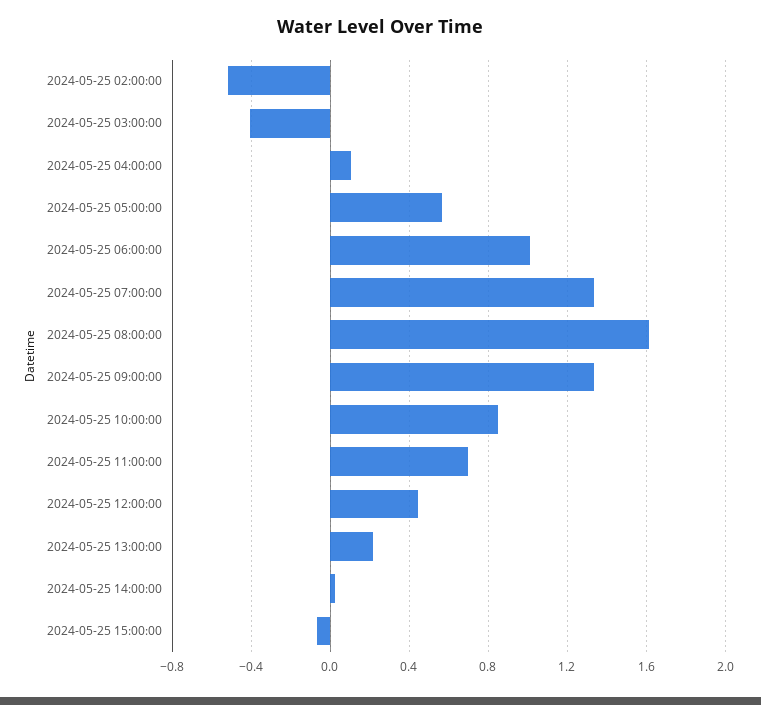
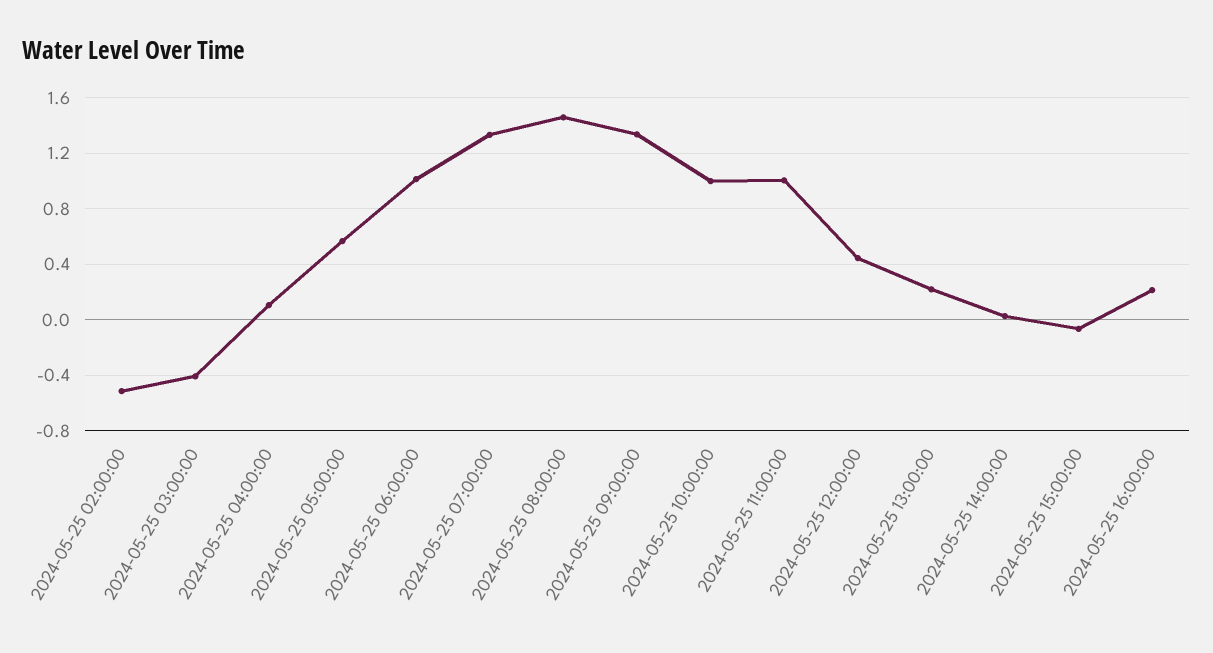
2024-05-25 08:00:00: 1.6 -> 1.45
2024-05-25 10:00:00: 0.85 -> 1
2024-05-25 11:00:00: 0.7 -> 1
2024-05-25 16:00:00: none -> 0.2

